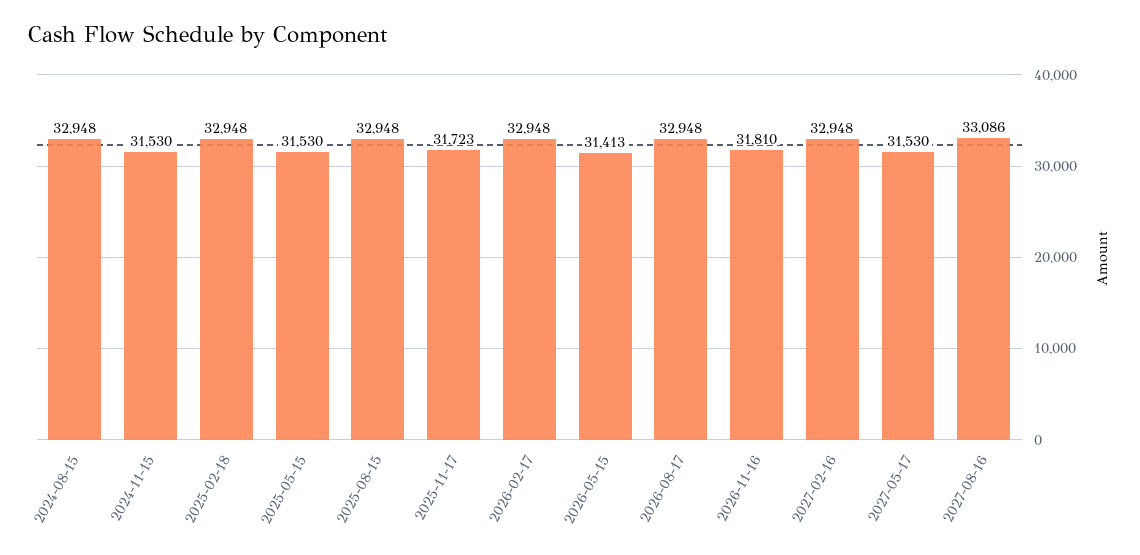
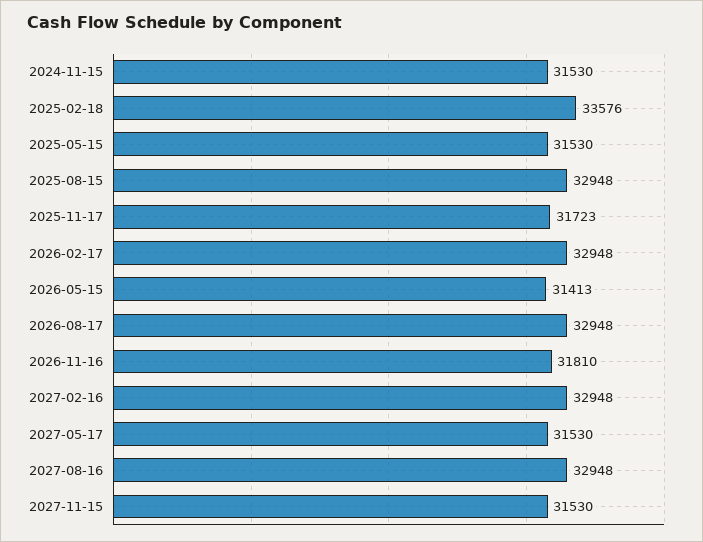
2024-08-15: 32948 -> none
2025-02-18: 32948 -> 33576
2027-08-16: 33086 -> 32948
2027-11-15: none -> 31530

